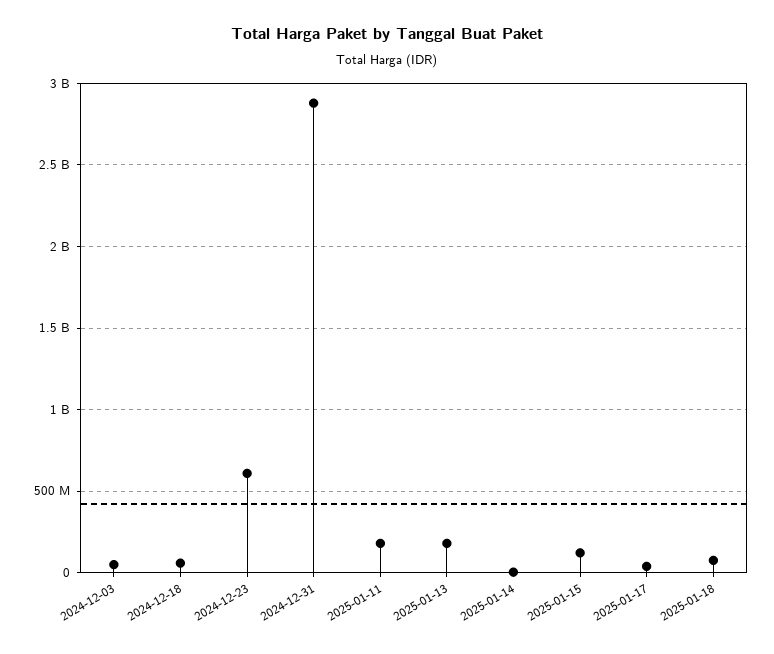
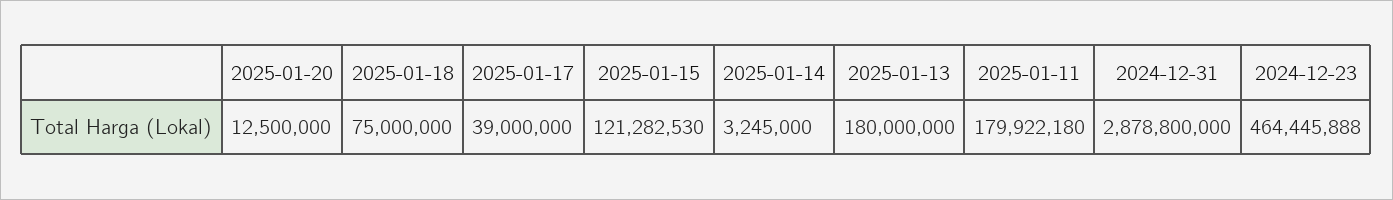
2024-12-03: 50000000 -> none
2024-12-18: 50000000 -> none
2024-12-23: 600000000 -> 464445888
2025-01-20: none -> 12500000

